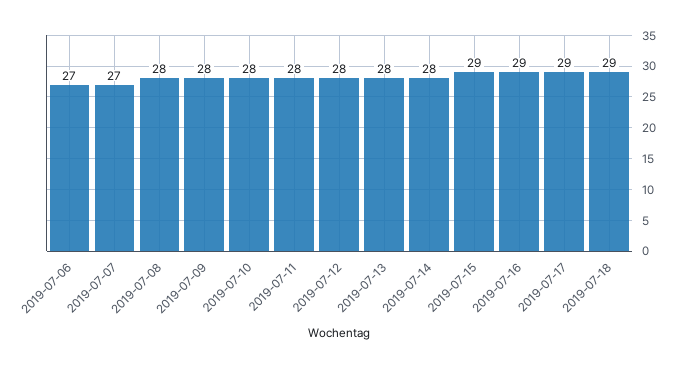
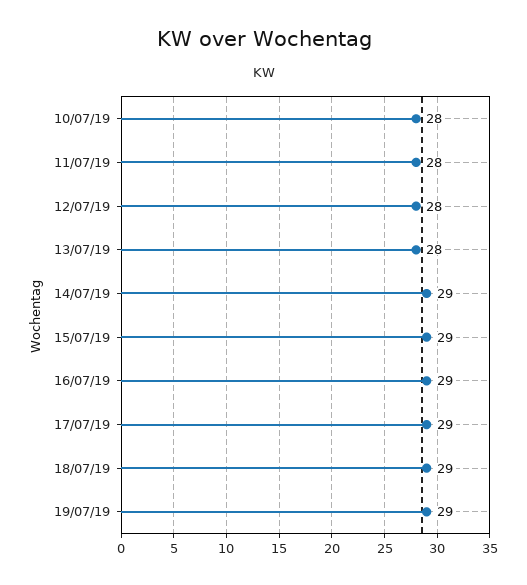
2019-07-06: 27 -> none
2019-07-07: 27 -> none
2019-07-08: 28 -> none
2019-07-09: 28 -> none
2019-07-14: 28 -> 29
19/07/19: none -> 29

